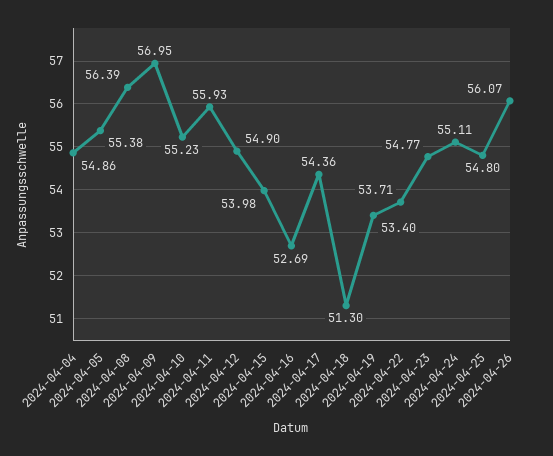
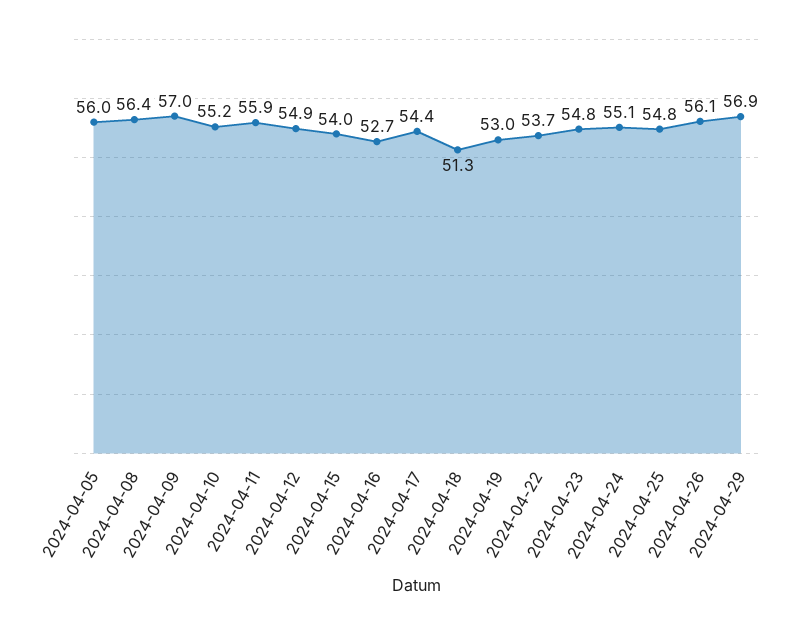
2024-04-04: 54.86 -> none
2024-04-05: 55.38 -> 56
2024-04-19: 53.4 -> 53
2024-04-29: none -> 56.9

